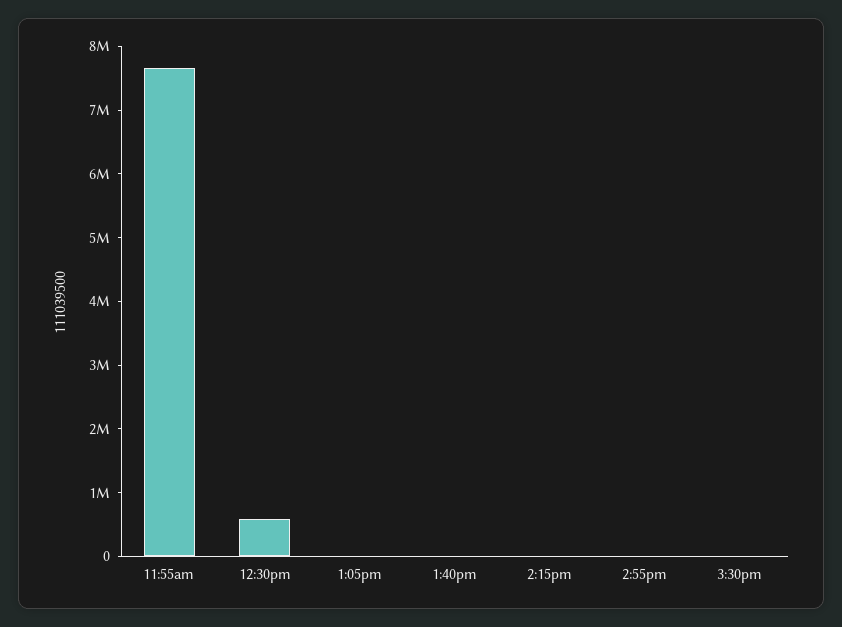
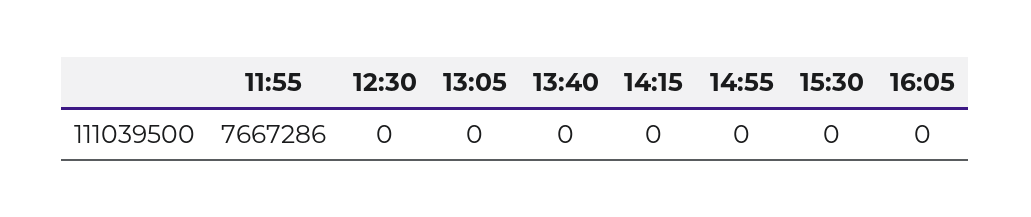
12:30pm: 600000 -> 0
16:05: none -> 0

